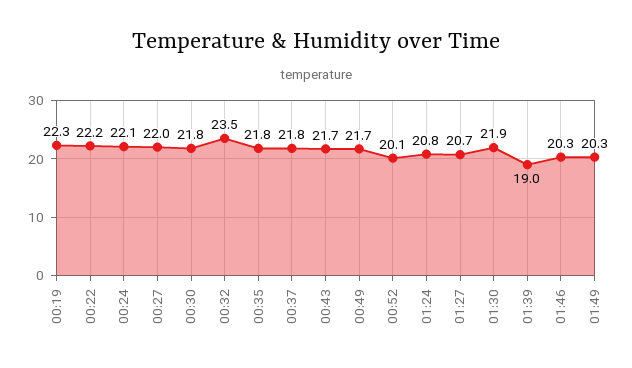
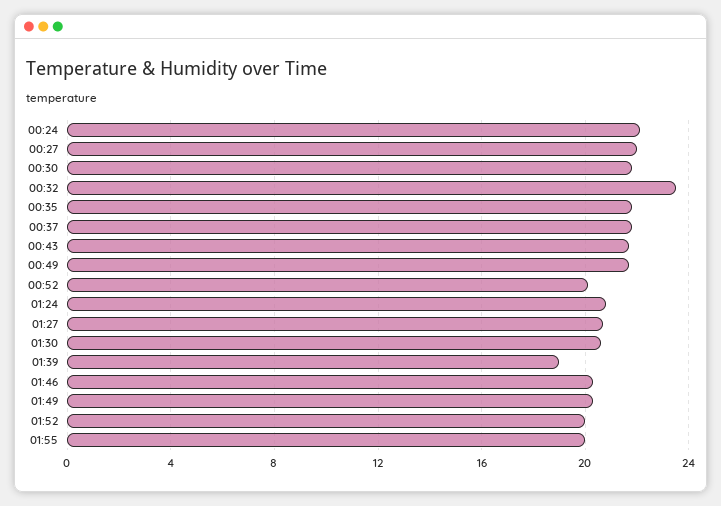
00:19: 22.3 -> none
00:22: 22.2 -> none
01:30: 21.9 -> 20.5
01:52: none -> 20
01:55: none -> 20

